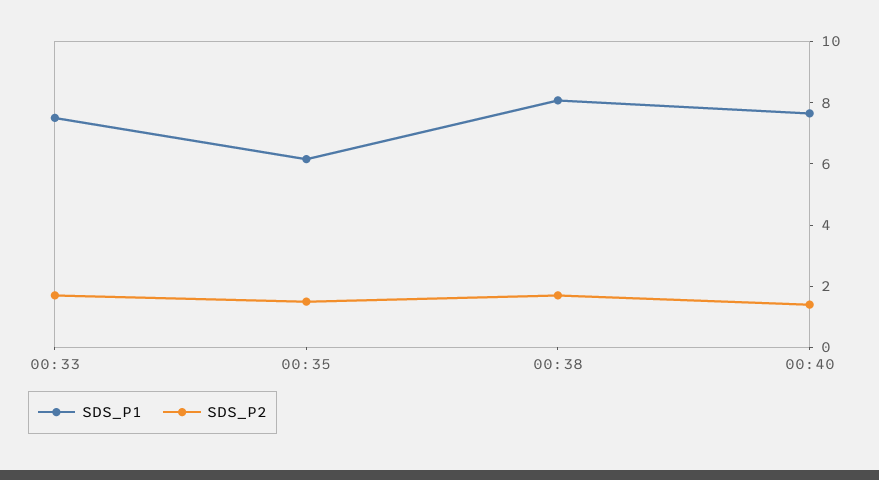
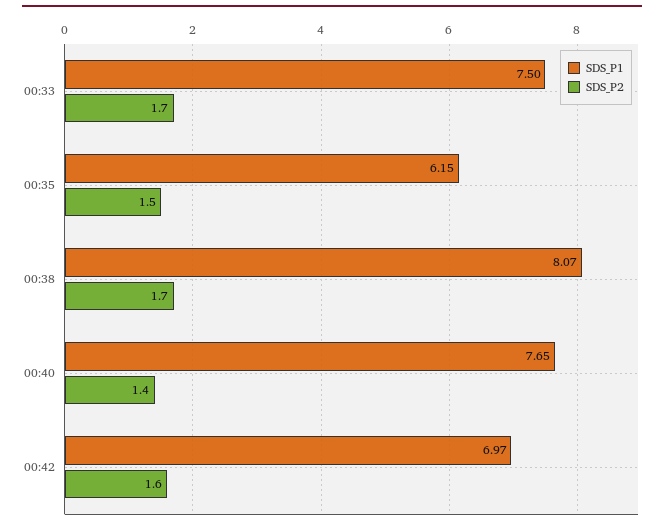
SDS_P1, 00:42: none -> 6.97
SDS_P2, 00:42: none -> 1.6

